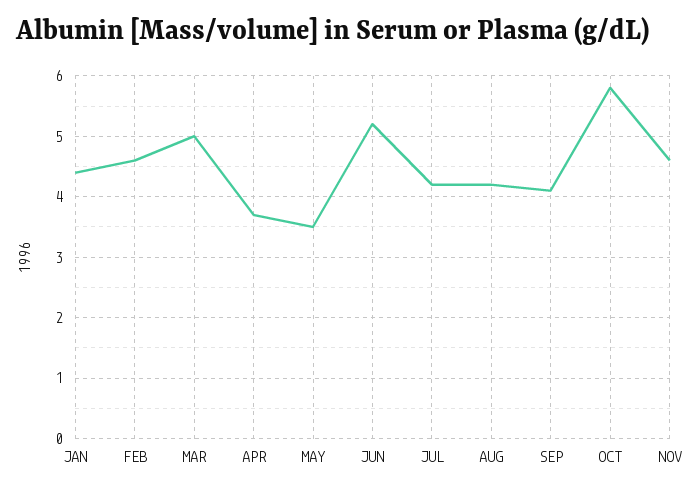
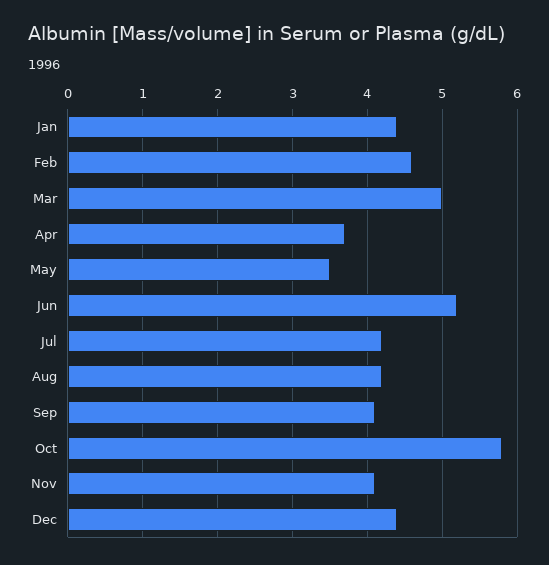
NOV: 4.6 -> 4.1
Dec: none -> 4.4

